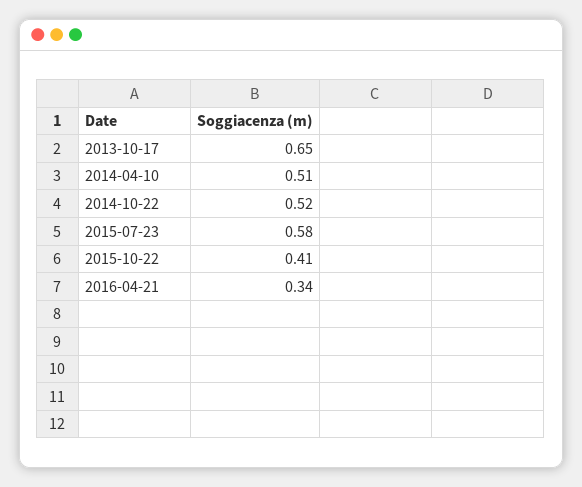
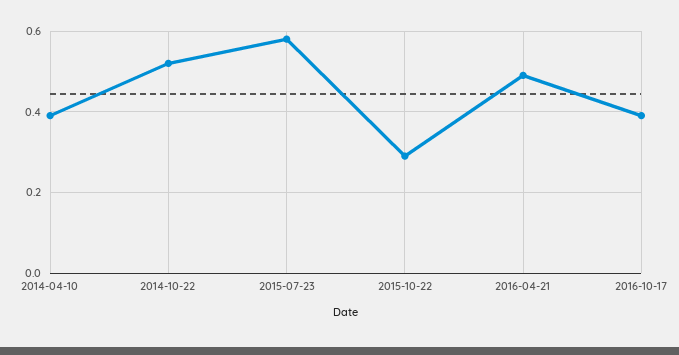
2013-10-17: 0.65 -> none
2014-04-10: 0.51 -> 0.4
2015-10-22: 0.41 -> 0.3
2016-04-21: 0.34 -> 0.5
2016-10-17: none -> 0.4

